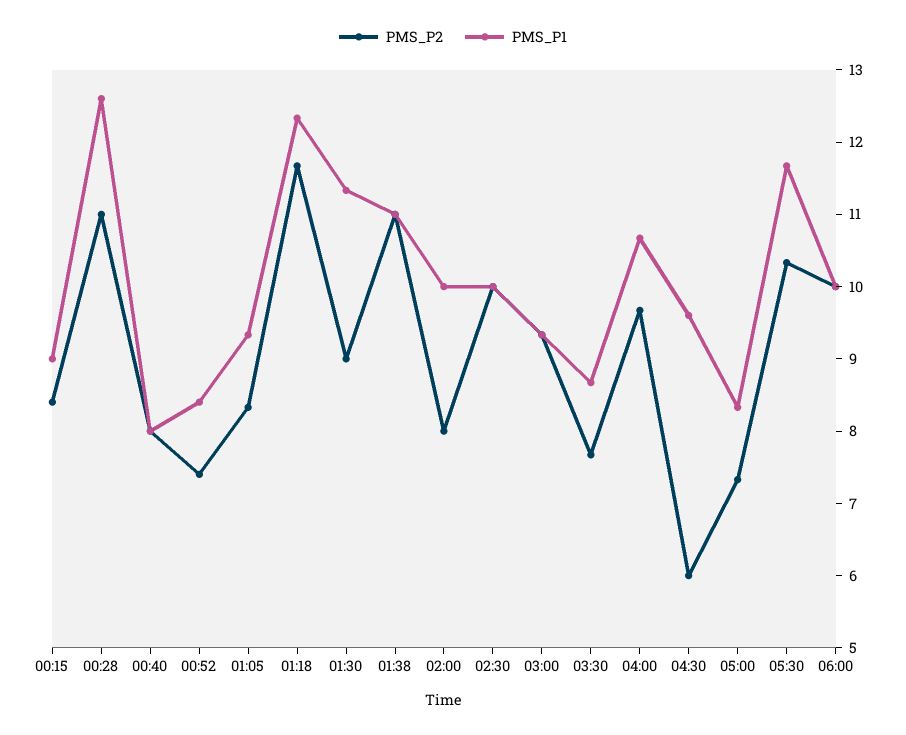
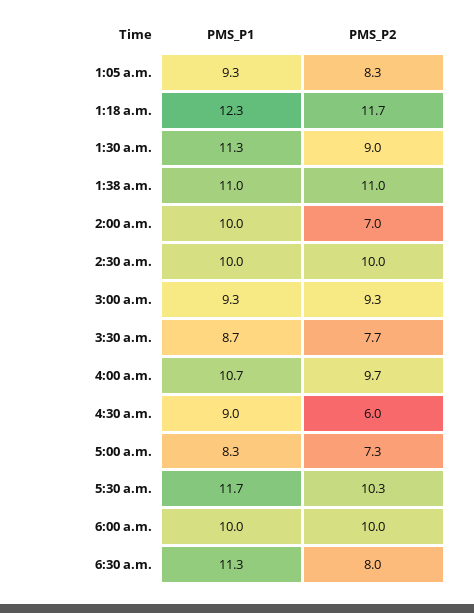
PMS_P2, 00:15: 8.4 -> none
PMS_P1, 00:15: 9 -> none
PMS_P2, 00:28: 11 -> none
PMS_P1, 00:28: 12.6 -> none
PMS_P2, 00:40: 8 -> none
PMS_P1, 00:40: 8 -> none
PMS_P2, 00:52: 7.4 -> none
PMS_P1, 00:52: 8.4 -> none
PMS_P2, 02:00: 8 -> 7
PMS_P1, 04:30: 9.6 -> 9
PMS_P1, 6:30 a.m.: none -> 11.3
PMS_P2, 6:30 a.m.: none -> 8

